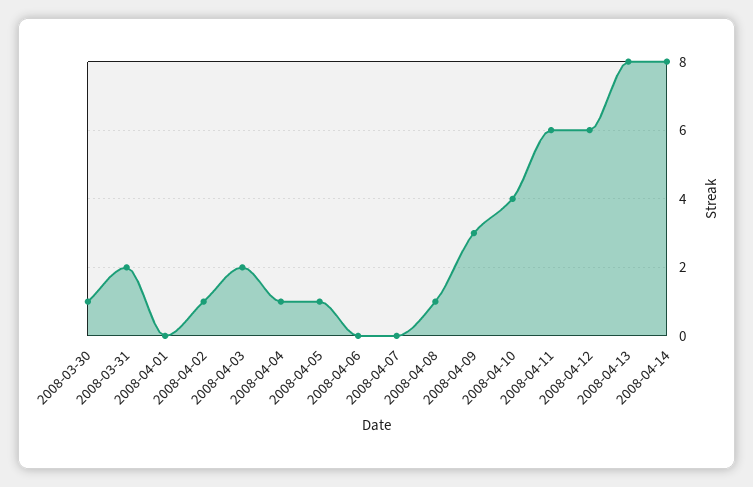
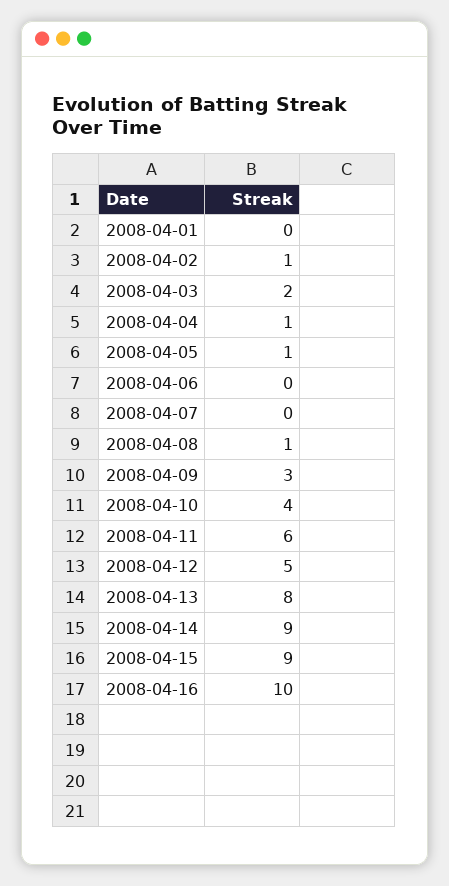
2008-03-30: 1 -> none
2008-03-31: 2 -> none
2008-04-12: 6 -> 5
2008-04-14: 8 -> 9
2008-04-15: none -> 9
2008-04-16: none -> 10

